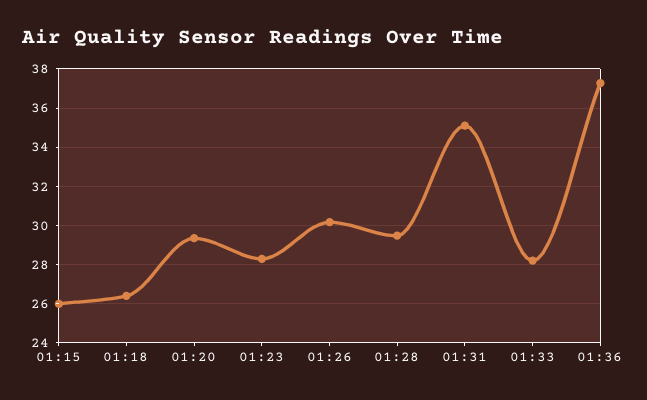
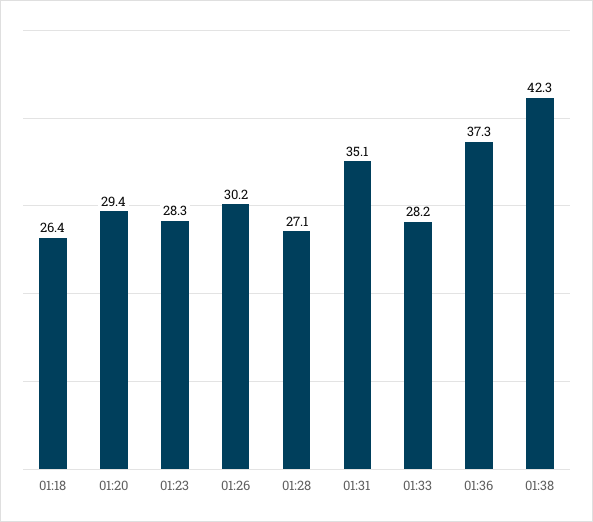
01:15: 26 -> none
01:28: 29.5 -> 27.1
01:38: none -> 42.3

